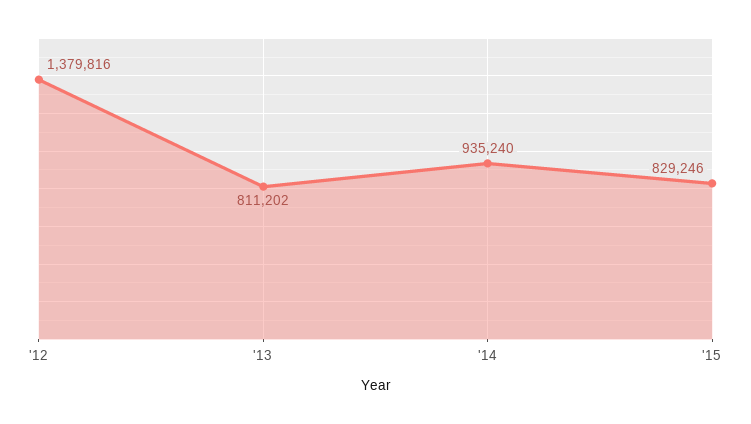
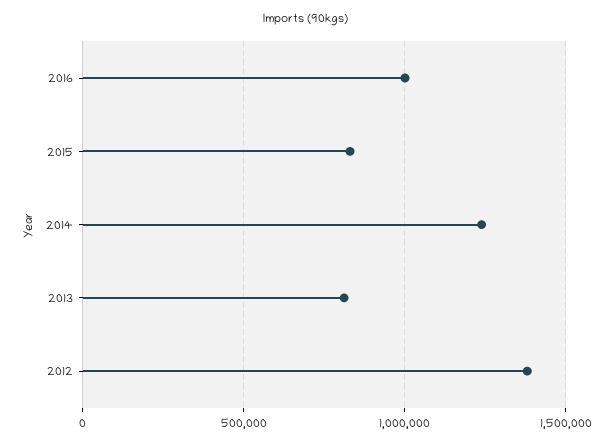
'14: 935240 -> 1250000
2016: none -> 1000000

